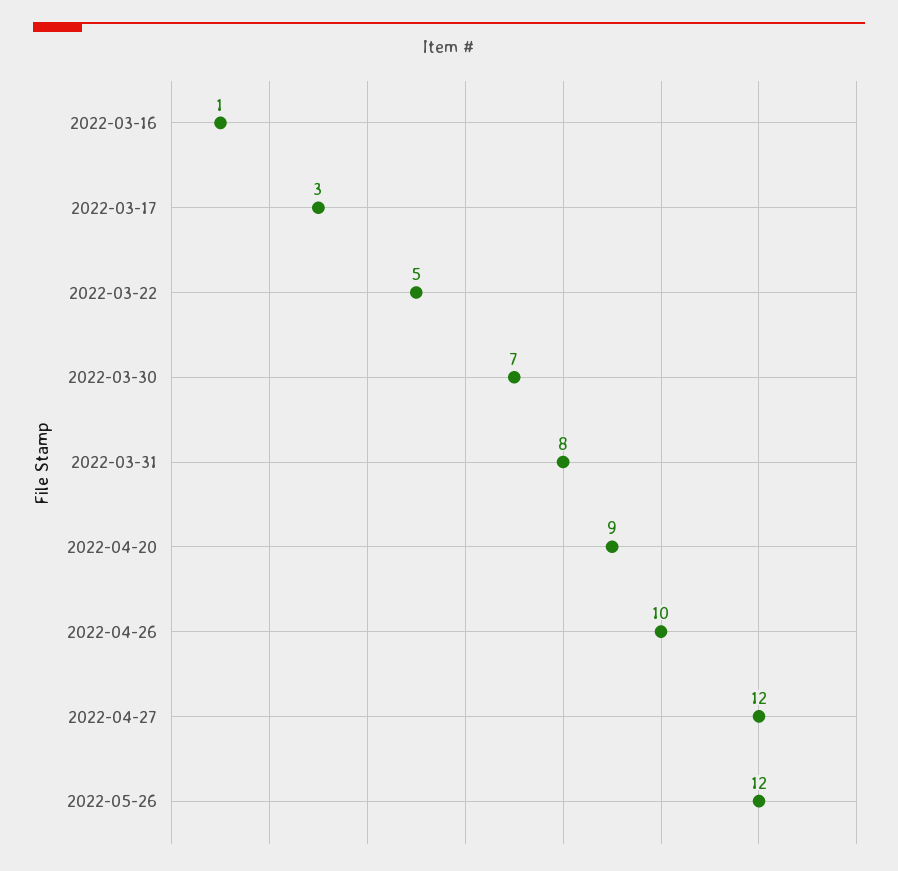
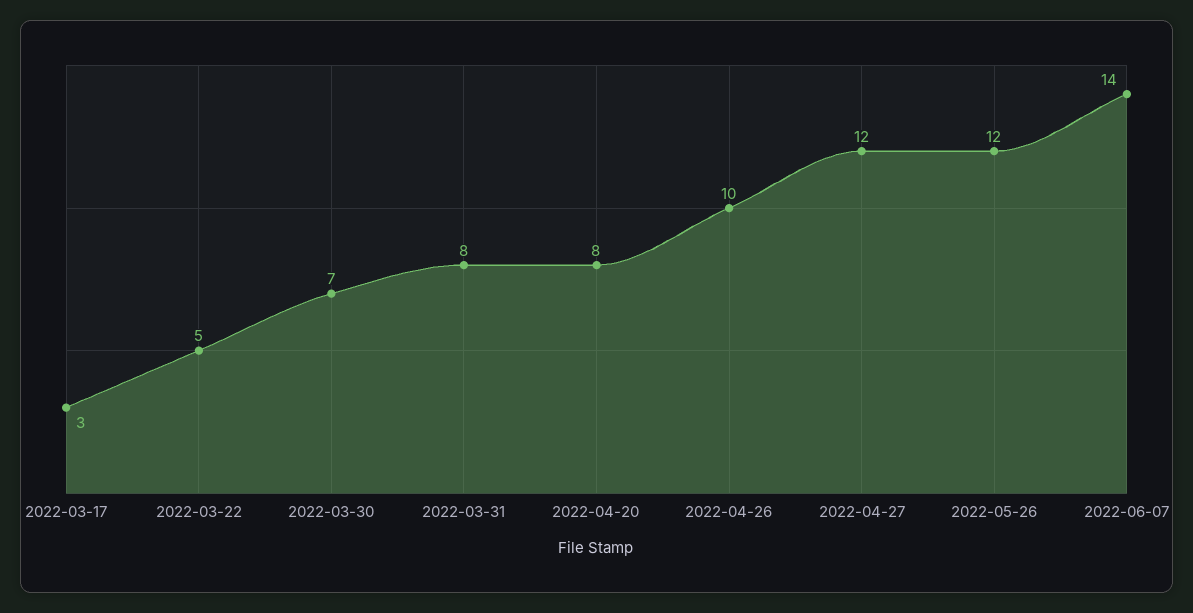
2022-03-16: 1 -> none
2022-04-20: 9 -> 8
2022-06-07: none -> 14

